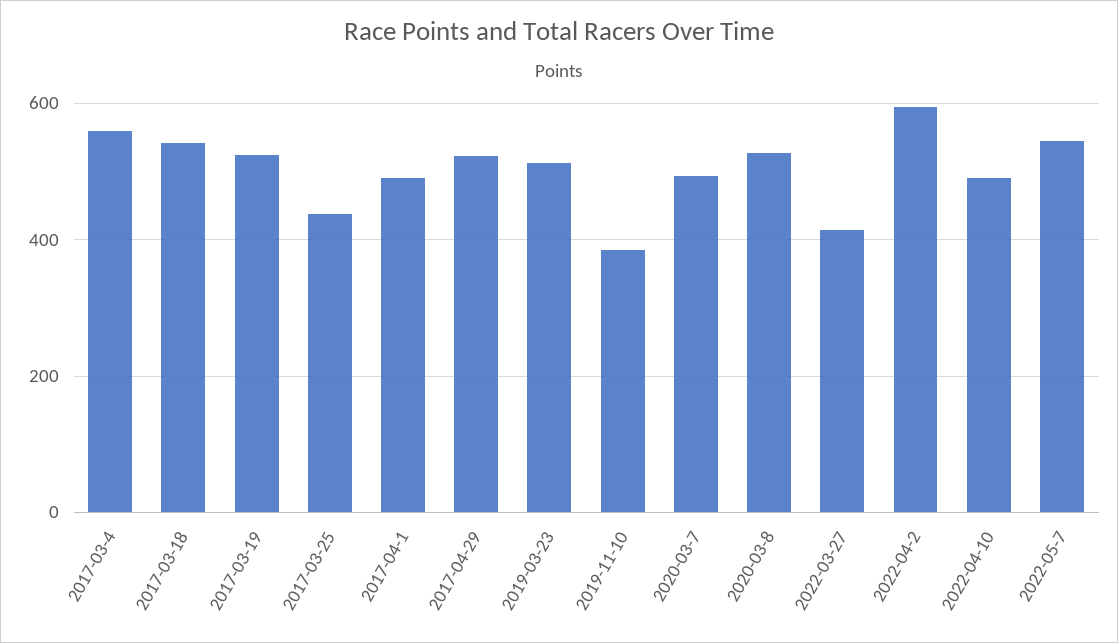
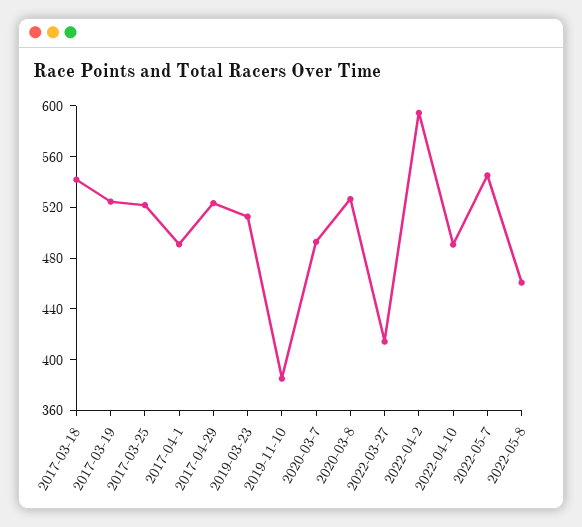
2017-03-4: 560 -> none
2017-03-25: 440 -> 520
2022-05-8: none -> 460

